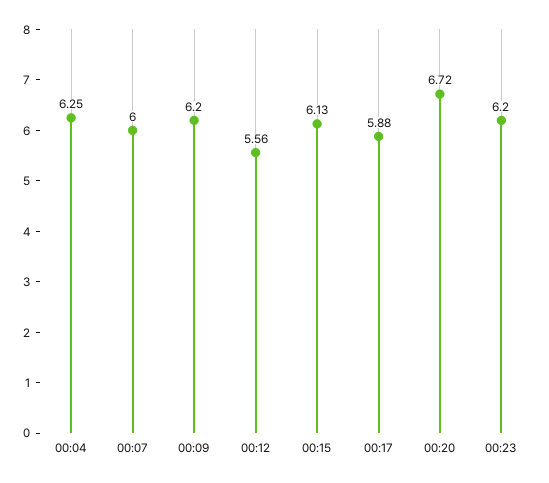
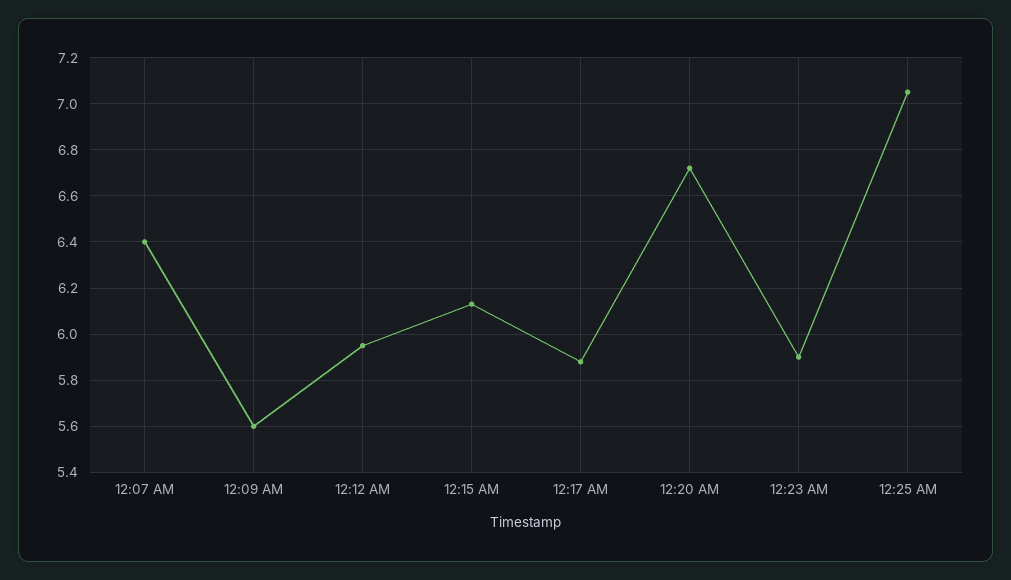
00:04: 6.25 -> none
00:07: 6 -> 6.4
00:09: 6.2 -> 5.6
00:12: 5.56 -> 5.95
00:23: 6.2 -> 5.9
12:25 AM: none -> 7.05

